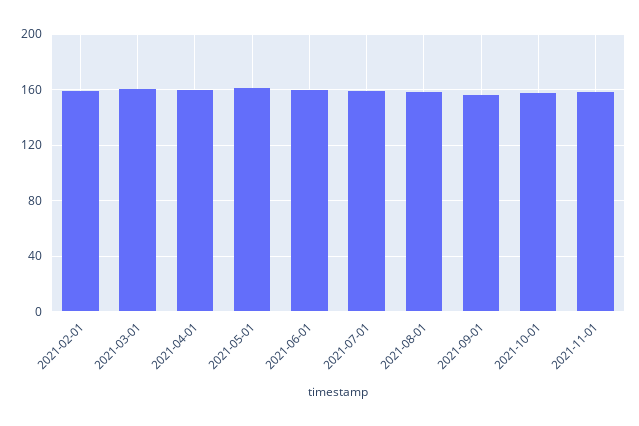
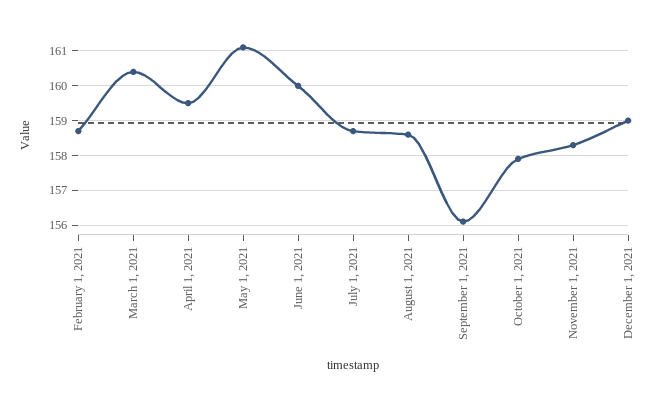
December 1, 2021: none -> 159

